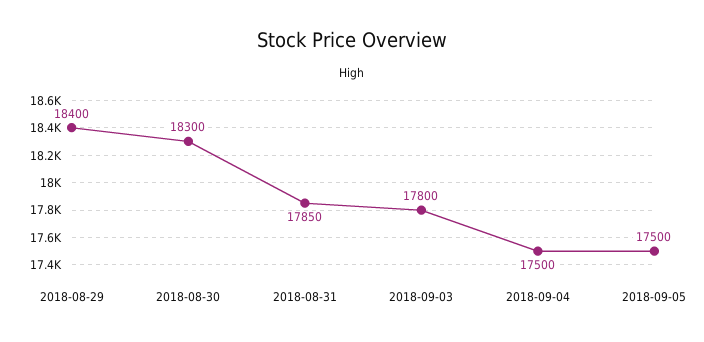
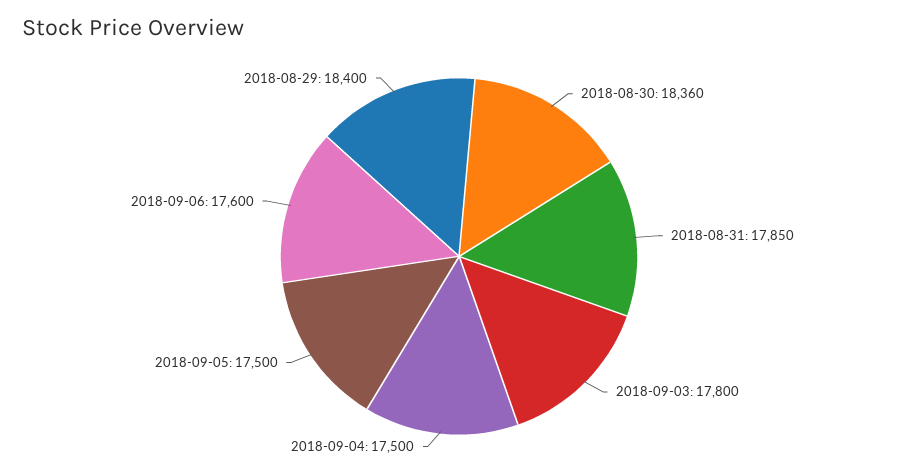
2018-08-30: 18300 -> 18360
2018-09-06: none -> 17600

